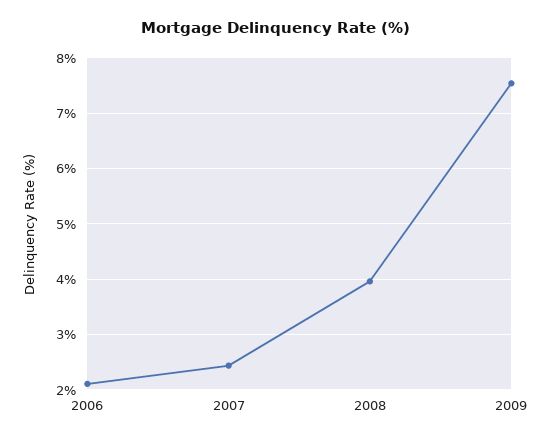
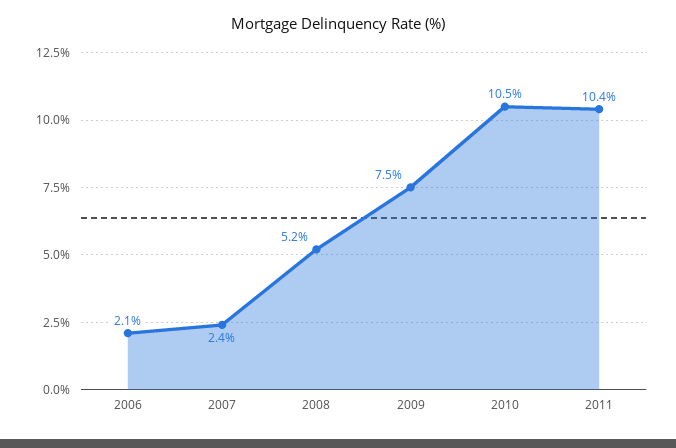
2008: 4 -> 5.2
2010: none -> 10.5
2011: none -> 10.4

